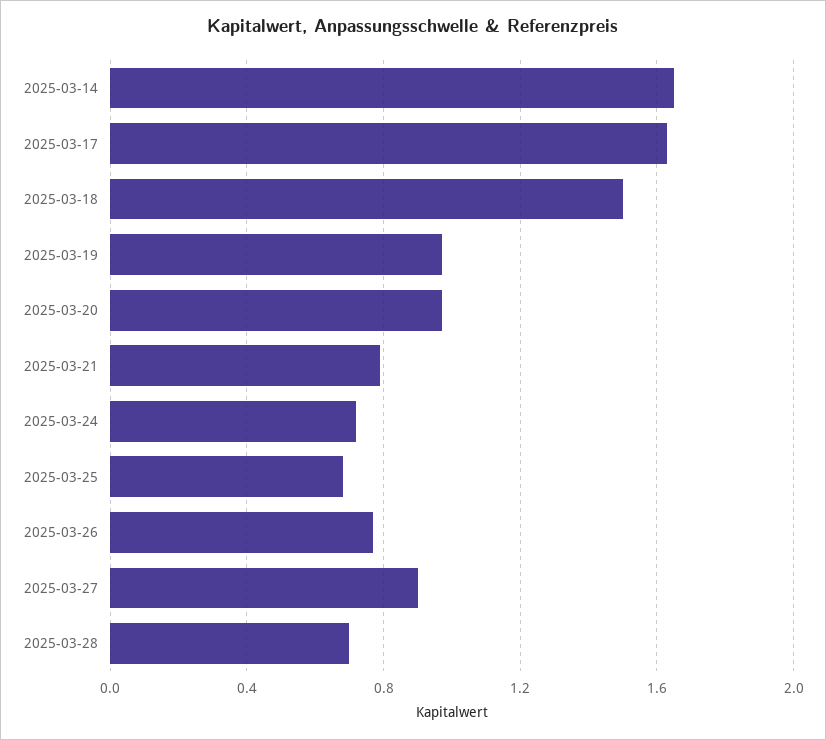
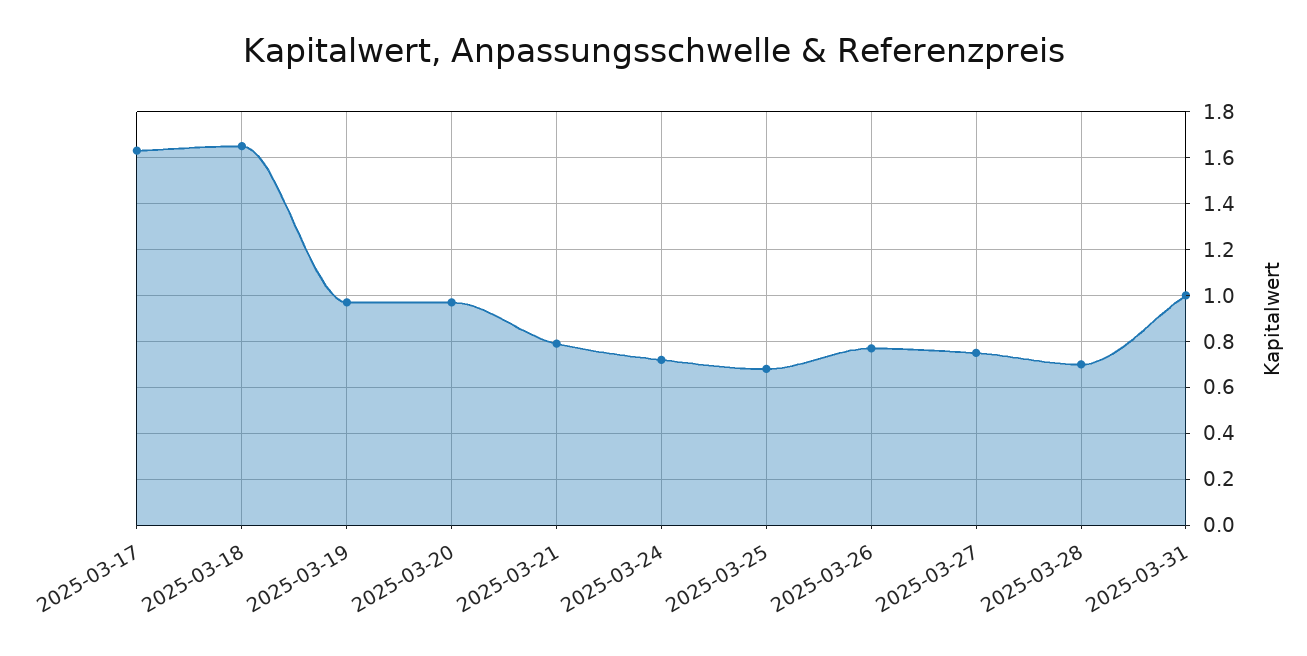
2025-03-14: 1.65 -> none
2025-03-18: 1.5 -> 1.65
2025-03-27: 0.9 -> 0.75
2025-03-31: none -> 1

